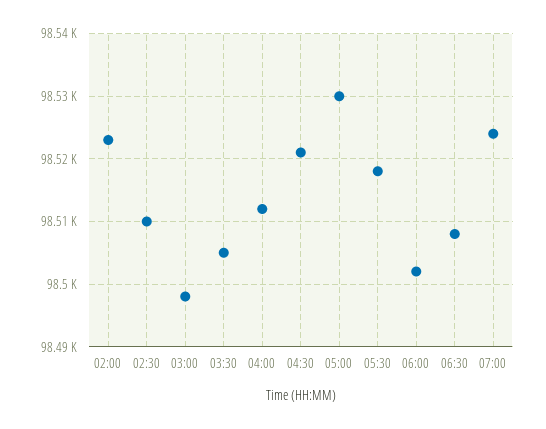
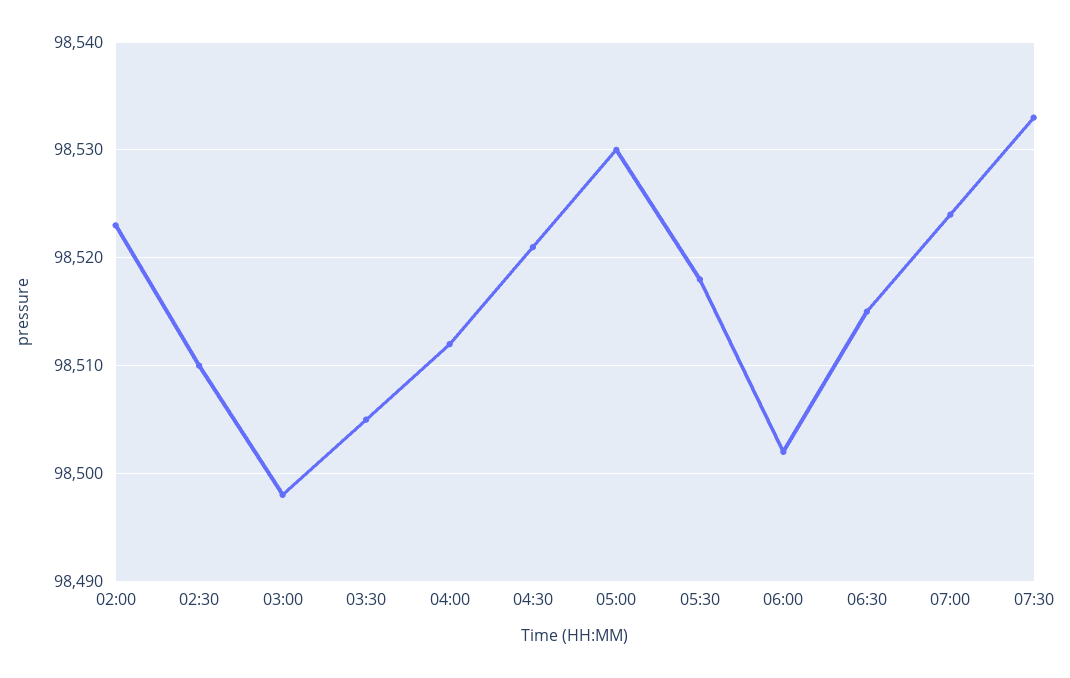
06:30: 98508 -> 98515
07:30: none -> 98533

